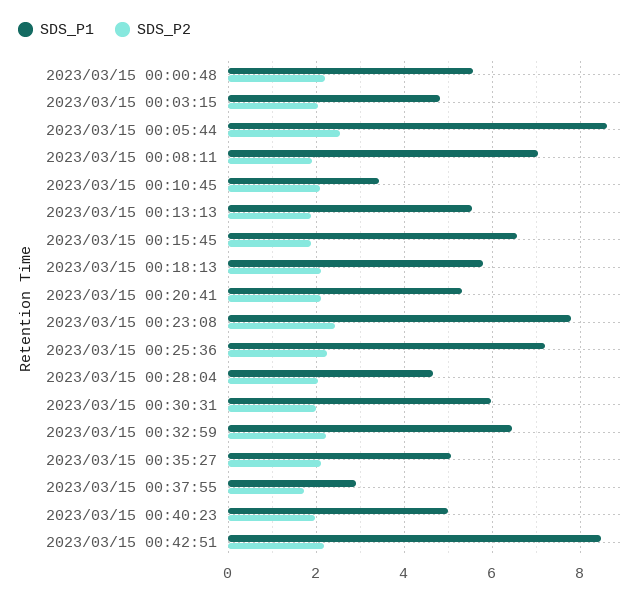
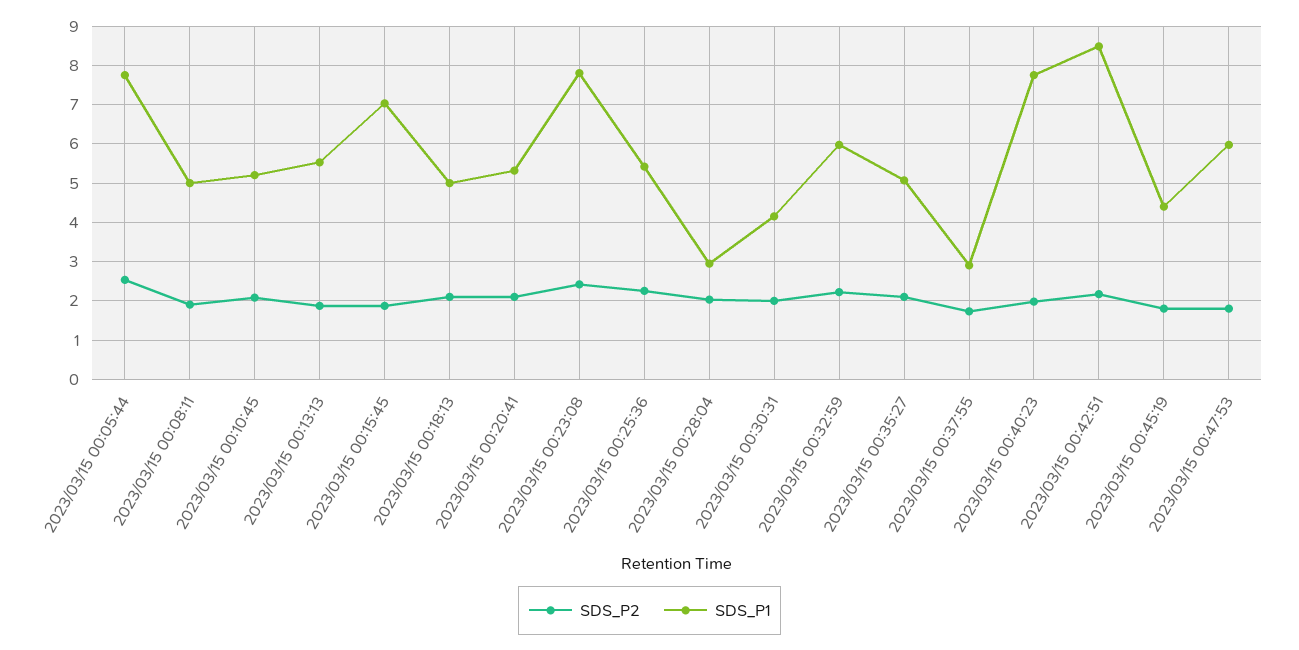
SDS_P1, 2023/03/15 00:00:48: 5.6 -> none
SDS_P2, 2023/03/15 00:00:48: 2.2 -> none
SDS_P1, 2023/03/15 00:03:15: 4.8 -> none
SDS_P2, 2023/03/15 00:03:15: 2 -> none
SDS_P1, 2023/03/15 00:05:44: 8.6 -> 7.8
SDS_P1, 2023/03/15 00:08:11: 7 -> 5
SDS_P1, 2023/03/15 00:10:45: 3.4 -> 5.2
SDS_P1, 2023/03/15 00:15:45: 6.6 -> 7
SDS_P1, 2023/03/15 00:18:13: 5.8 -> 5
SDS_P1, 2023/03/15 00:25:36: 7.2 -> 5.4
SDS_P1, 2023/03/15 00:28:04: 4.6 -> 3
SDS_P1, 2023/03/15 00:30:31: 6 -> 4.2
SDS_P1, 2023/03/15 00:32:59: 6.4 -> 6
SDS_P1, 2023/03/15 00:40:23: 5 -> 7.8
SDS_P2, 2023/03/15 00:45:19: none -> 1.8
SDS_P1, 2023/03/15 00:45:19: none -> 4.4
SDS_P2, 2023/03/15 00:47:53: none -> 1.8
SDS_P1, 2023/03/15 00:47:53: none -> 6

